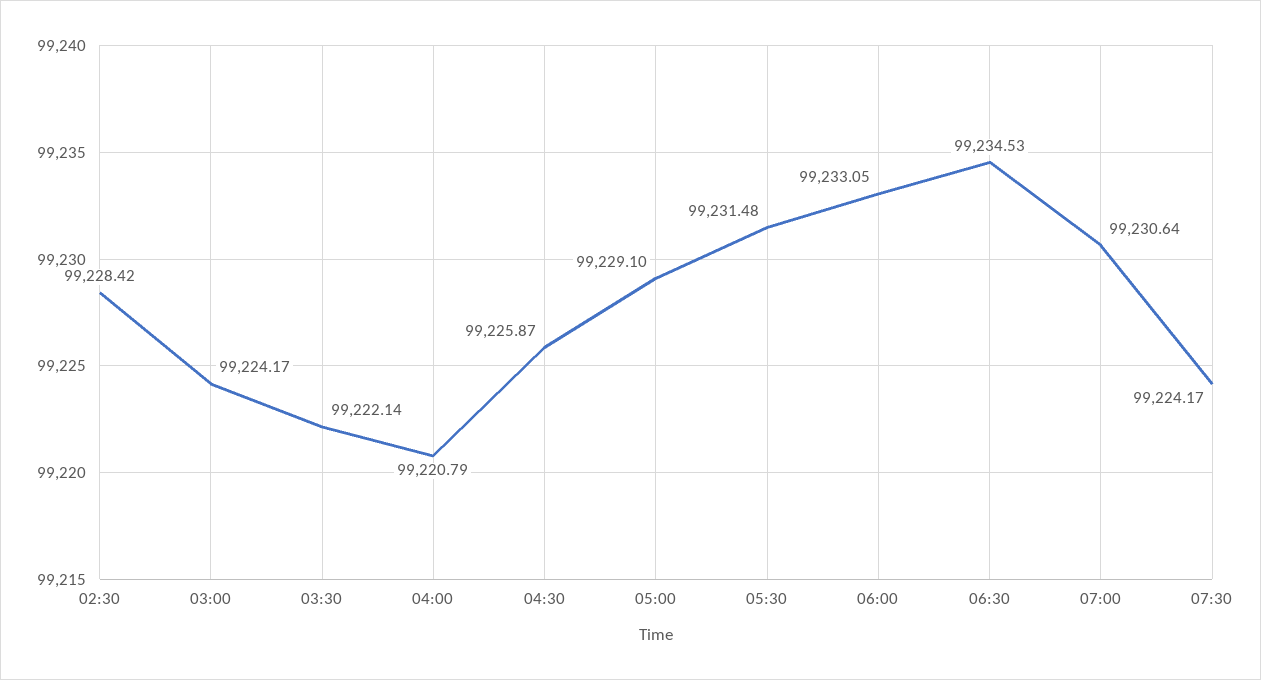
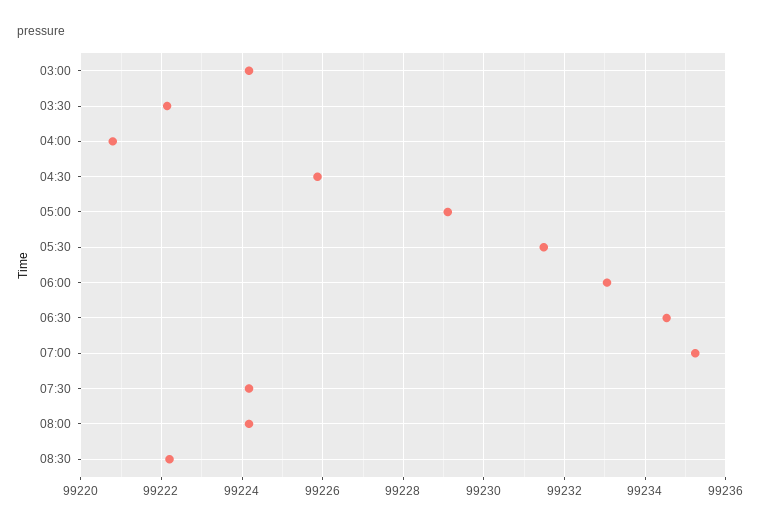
02:30: 99228.42 -> none
07:00: 99230.64 -> 99235.2
08:00: none -> 99224.2
08:30: none -> 99222.2

